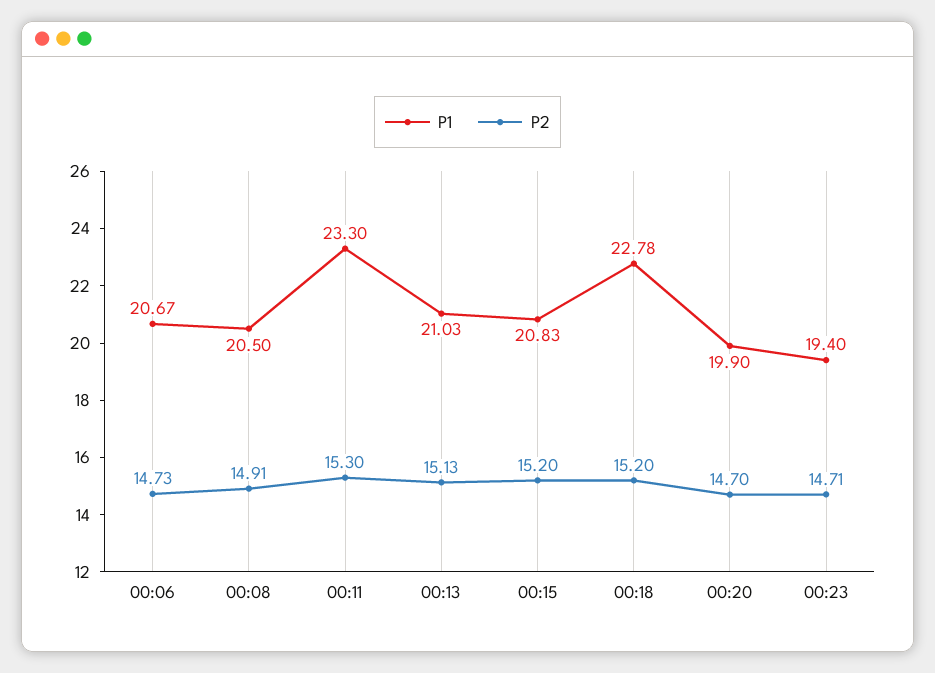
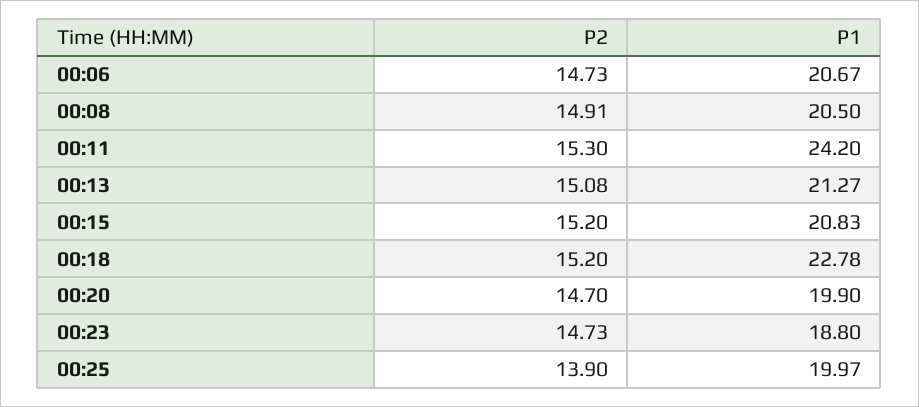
P1, 00:11: 23.3 -> 24.2
P1, 00:13: 21.03 -> 21.27
P2, 00:13: 15.13 -> 15.08
P1, 00:23: 19.4 -> 18.8
P2, 00:23: 14.71 -> 14.73
P2, 00:25: none -> 13.9
P1, 00:25: none -> 19.97

